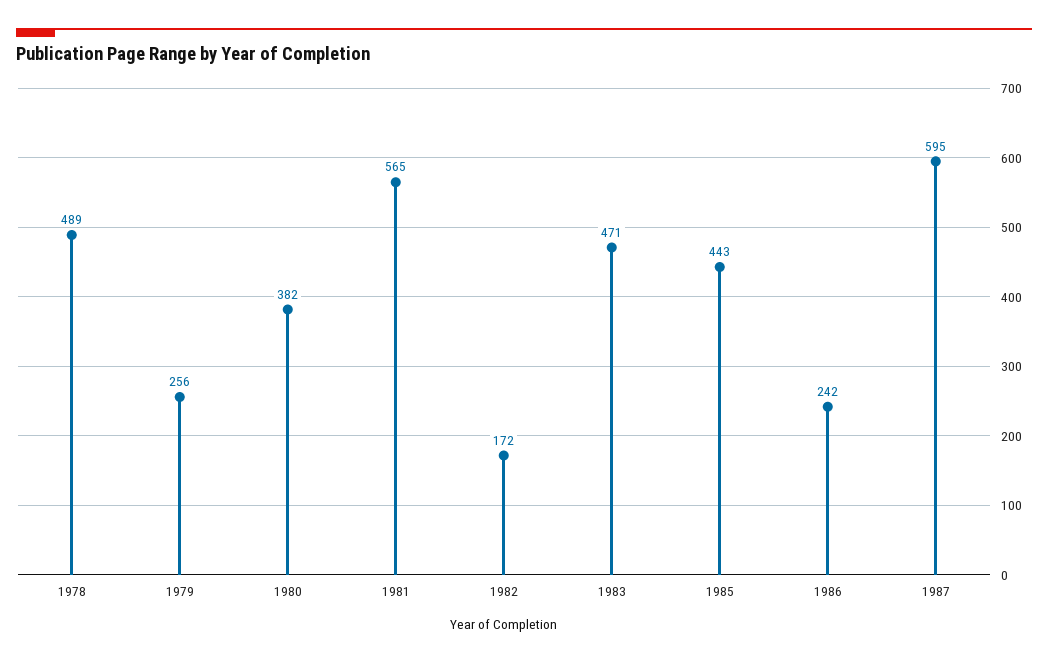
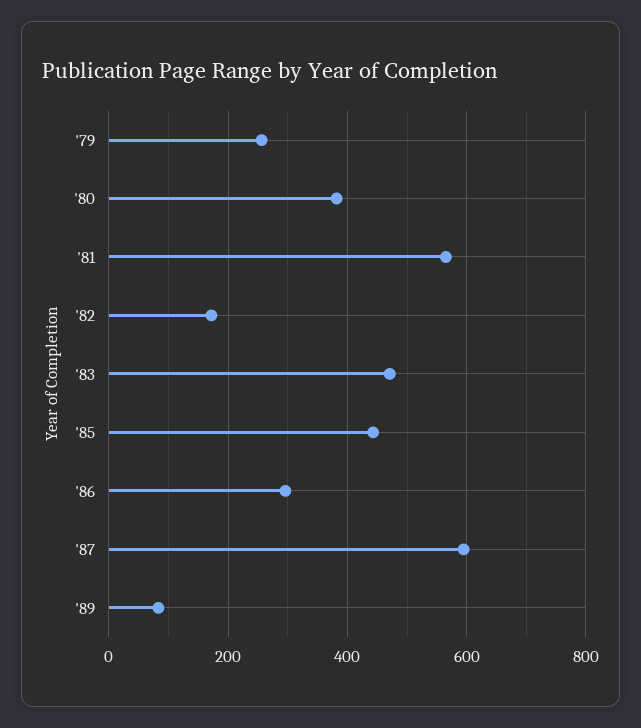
1978: 489 -> none
1986: 242 -> 300
'89: none -> 80

